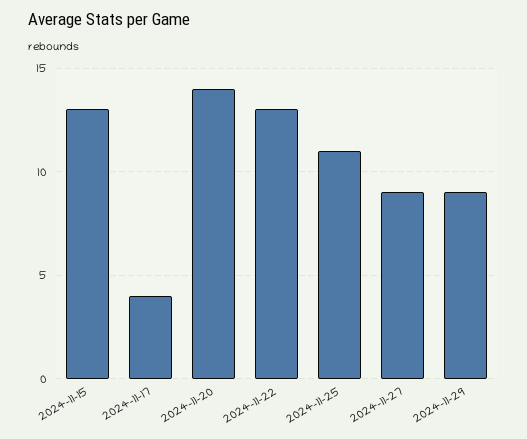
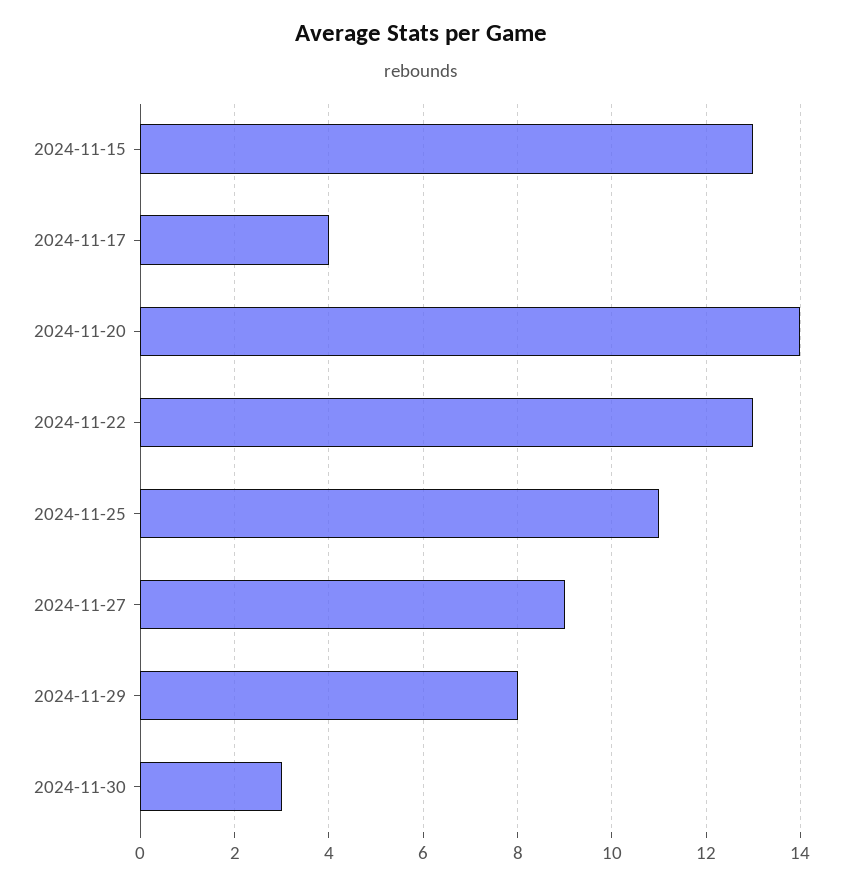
2024-11-29: 9 -> 8
2024-11-30: none -> 3

